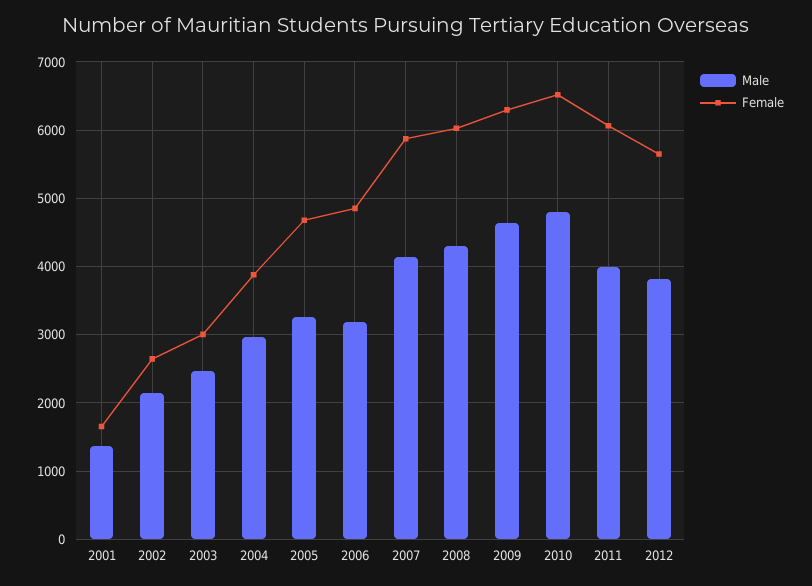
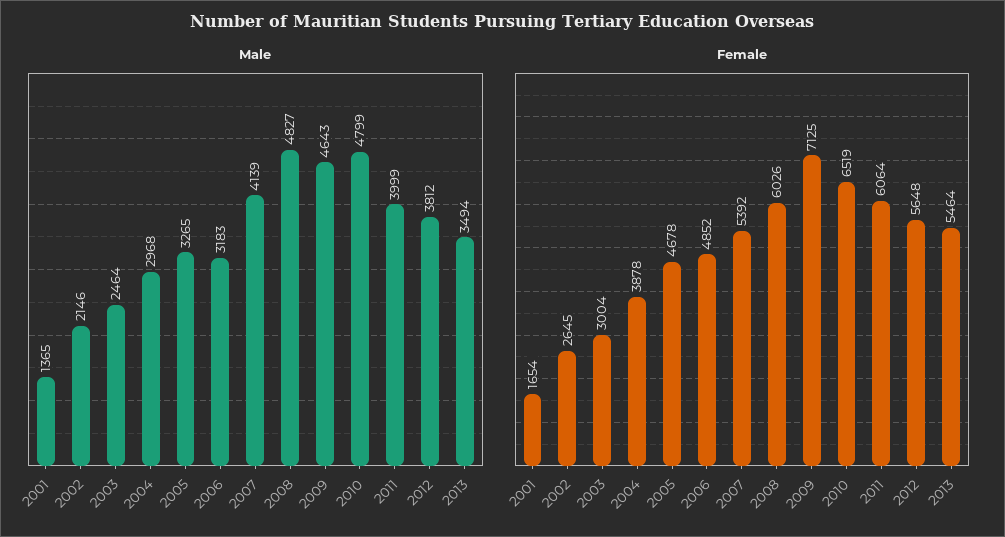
Female, 2007: 5900 -> 5392
Male, 2008: 4300 -> 4827
Female, 2009: 6300 -> 7125
Male, 2013: none -> 3494
Female, 2013: none -> 5464

